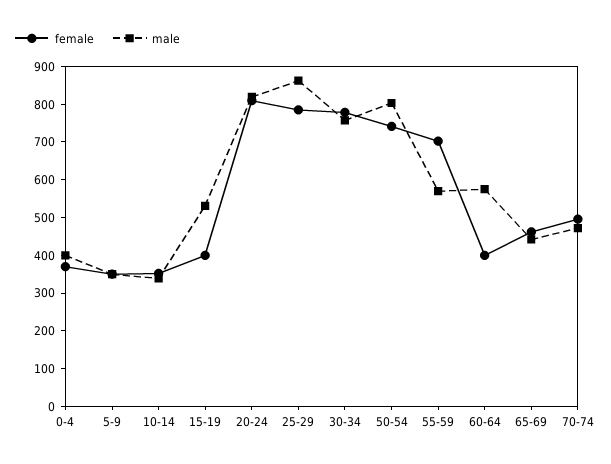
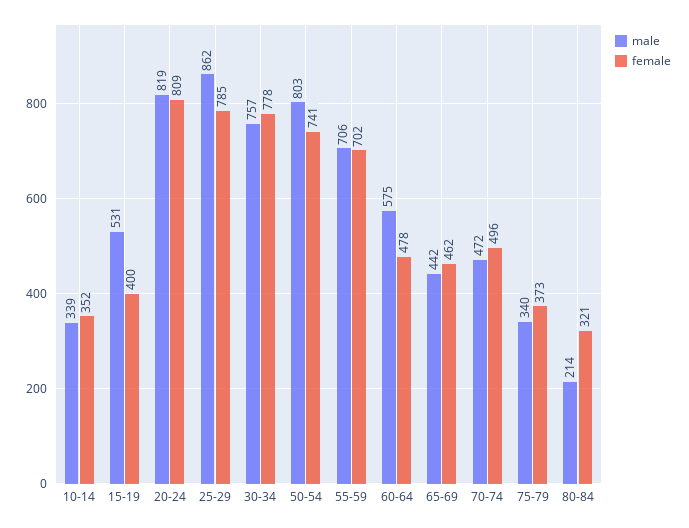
female, 0-4: 375 -> none
male, 0-4: 400 -> none
female, 5-9: 350 -> none
male, 5-9: 350 -> none
male, 55-59: 575 -> 706
female, 60-64: 400 -> 478
male, 75-79: none -> 340
female, 75-79: none -> 373
male, 80-84: none -> 214
female, 80-84: none -> 321

